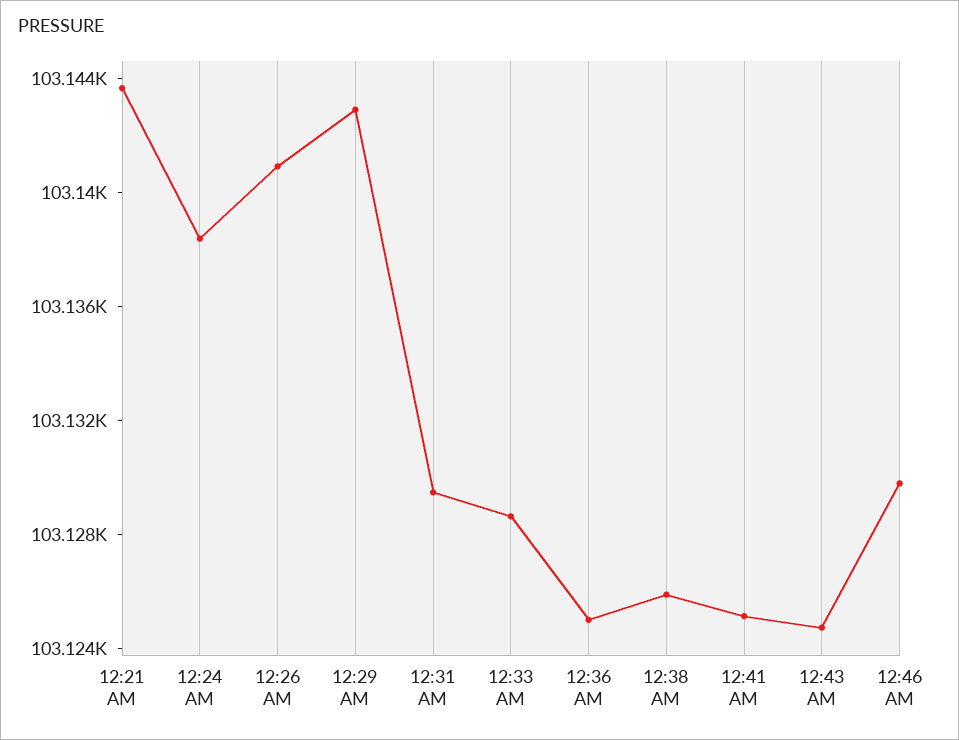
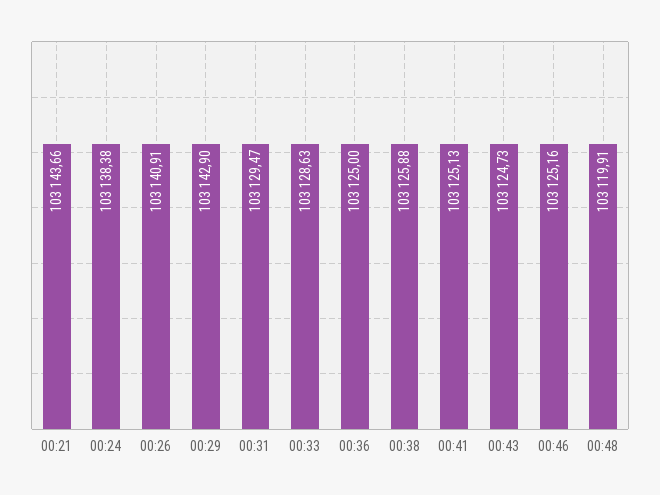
12:46 AM: 103130 -> 103125.16
00:48: none -> 103119.91

